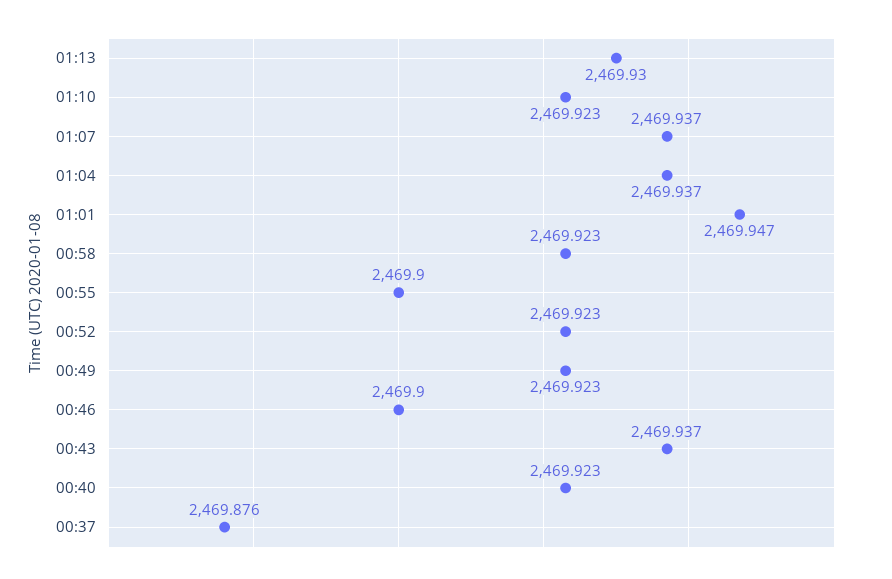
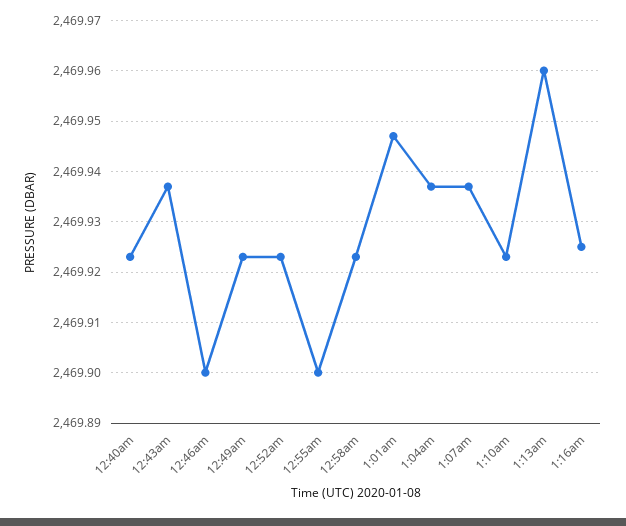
01:13: 2469.93 -> 2469.96
00:37: 2469.876 -> none
1:16am: none -> 2469.925

